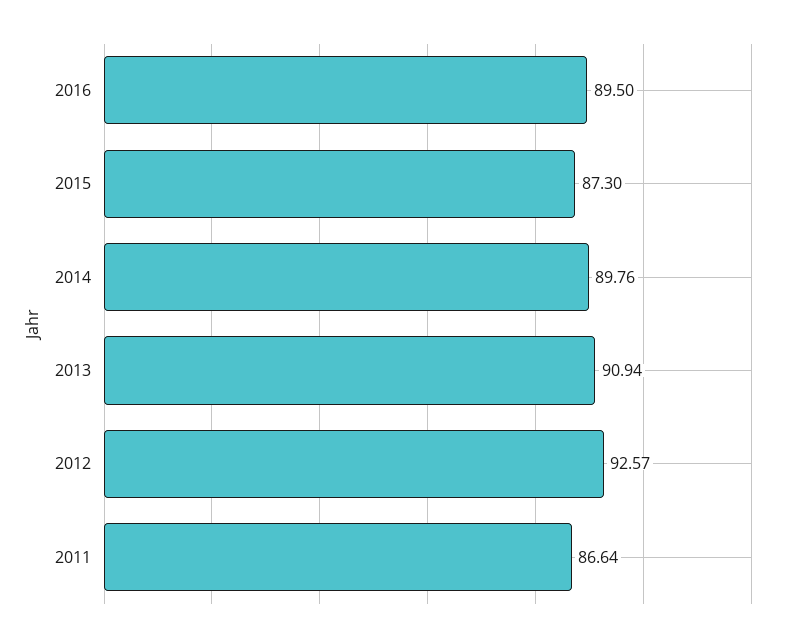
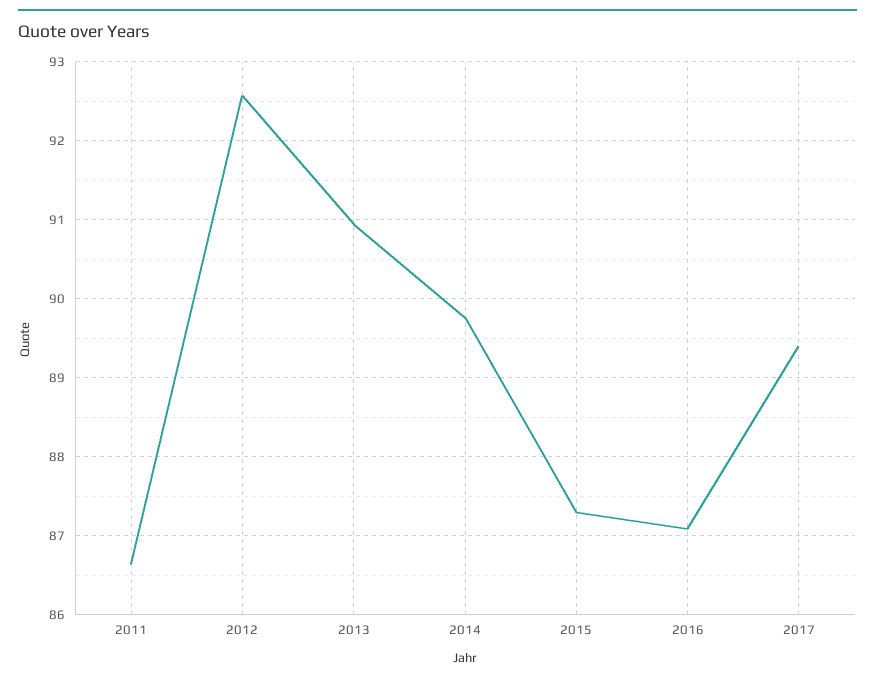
2016: 89.5 -> 87.1
2017: none -> 89.4

